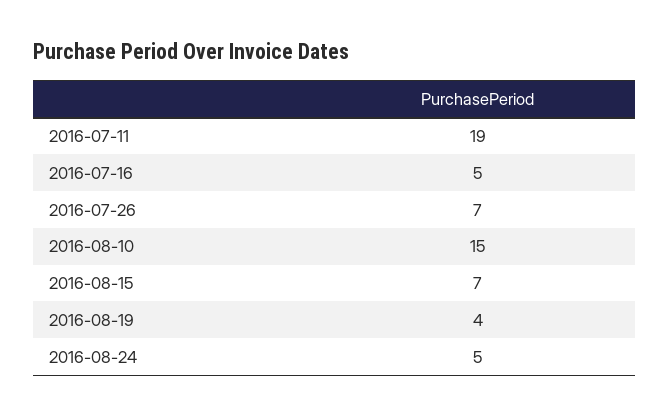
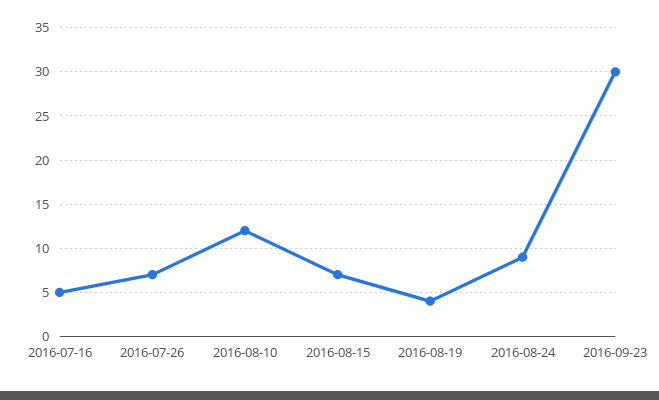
2016-07-11: 19 -> none
2016-08-10: 15 -> 12
2016-08-24: 5 -> 9
2016-09-23: none -> 30

